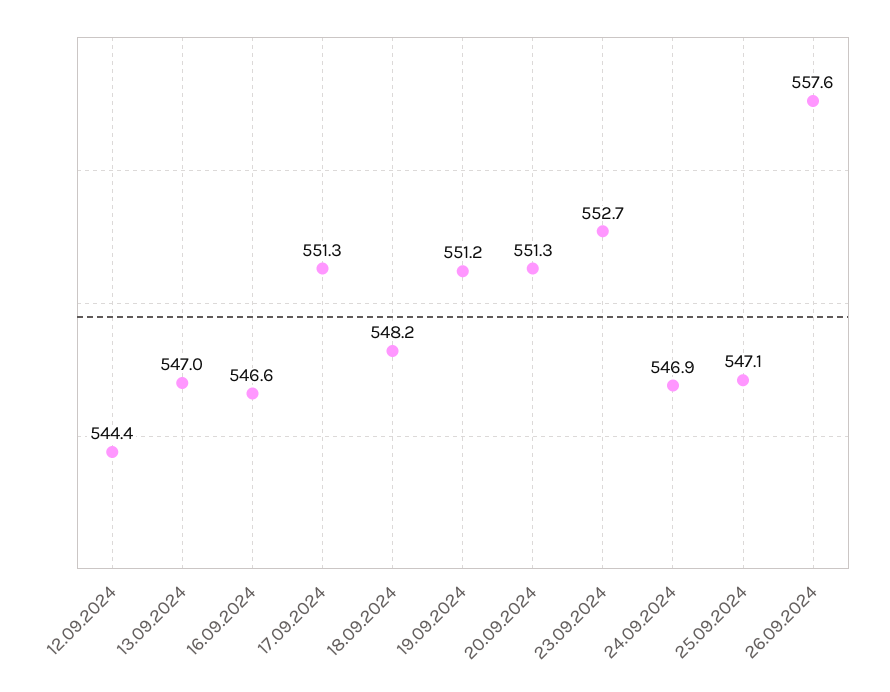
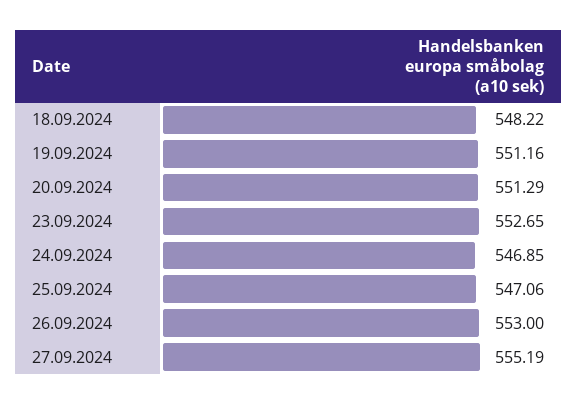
12.09.2024: 544.4 -> none
13.09.2024: 547 -> none
16.09.2024: 546.6 -> none
17.09.2024: 551.3 -> none
26.09.2024: 557.6 -> 553
27.09.2024: none -> 555.19

